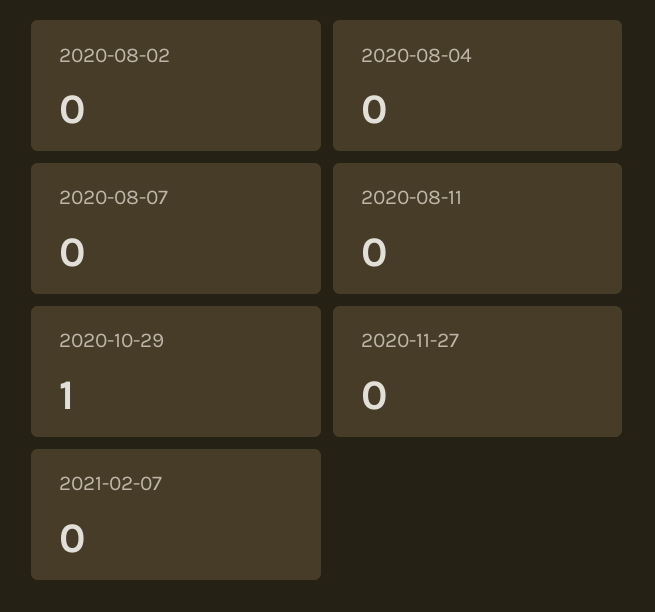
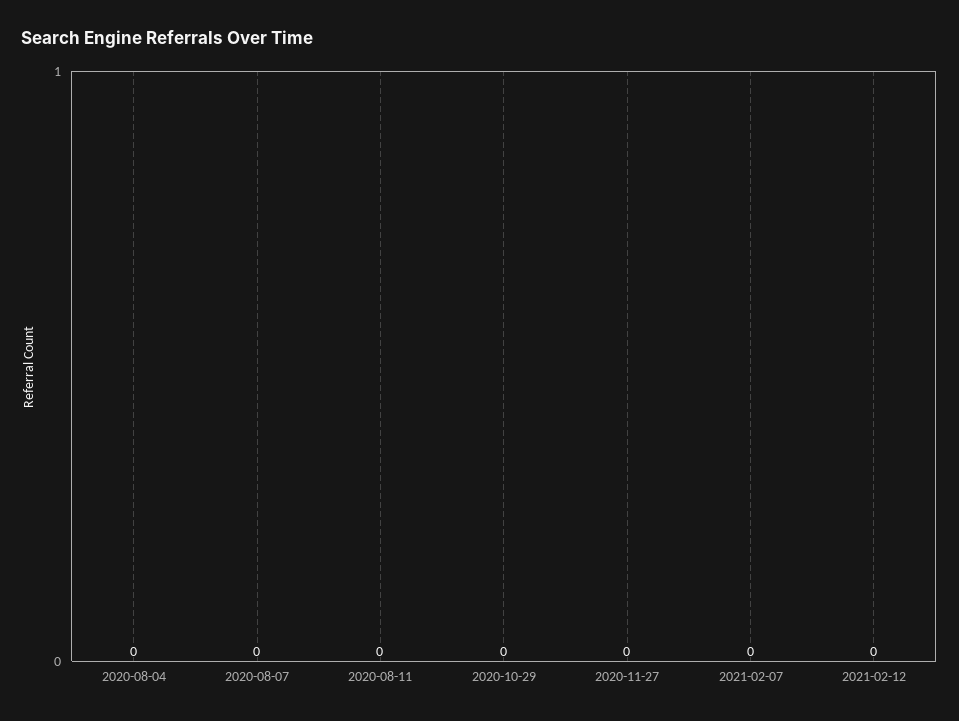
2020-08-02: 0 -> none
2020-10-29: 1 -> 0
2021-02-12: none -> 0

